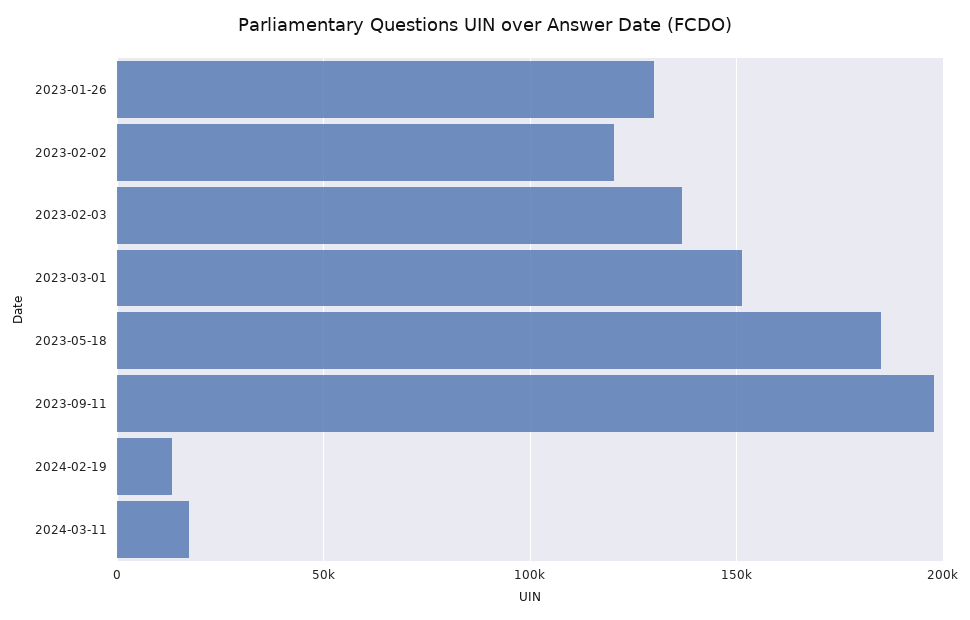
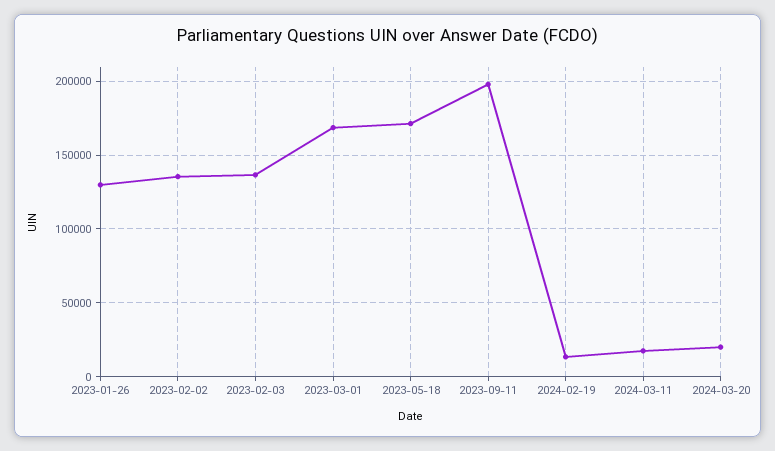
2023-02-02: 120000 -> 135000
2023-03-01: 150000 -> 170000
2023-05-18: 185000 -> 170000
2024-03-20: none -> 20000

